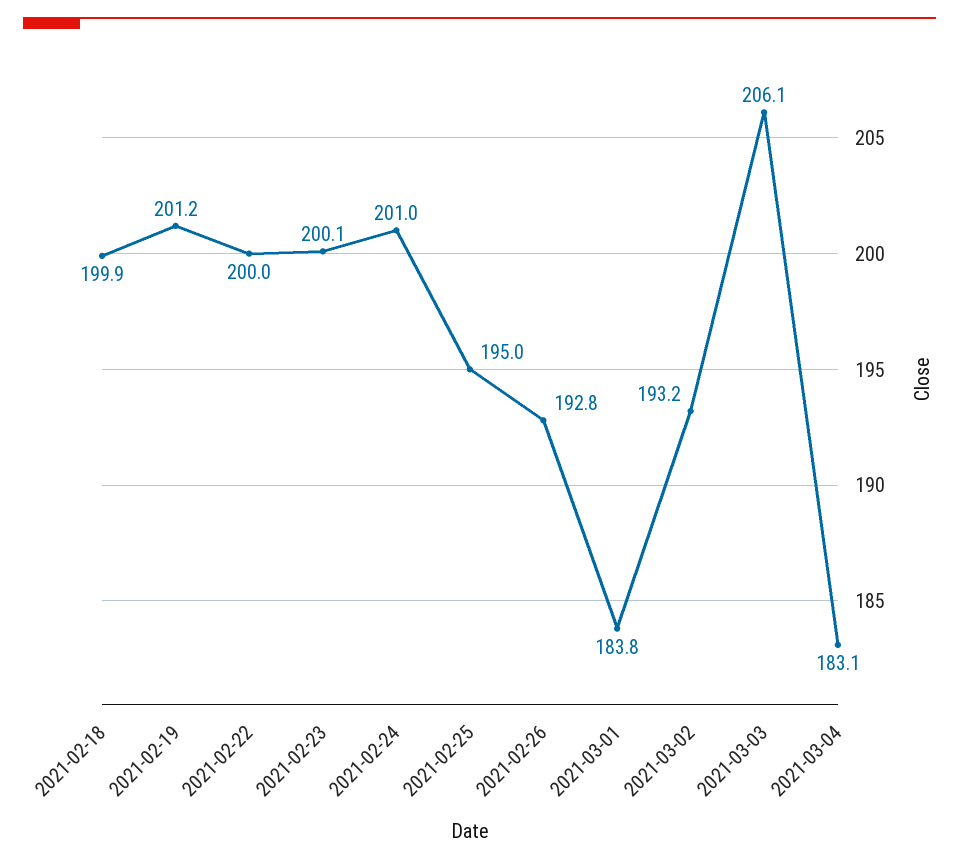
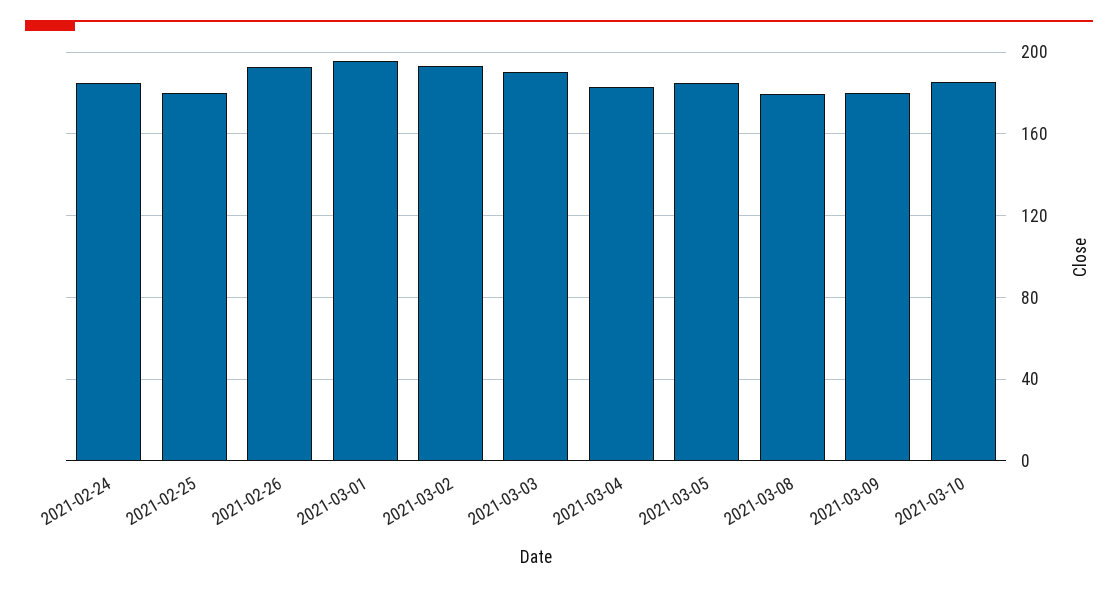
2021-02-18: 199.9 -> none
2021-02-19: 201.2 -> none
2021-02-22: 200 -> none
2021-02-23: 200.1 -> none
2021-02-24: 201 -> 185
2021-02-25: 195 -> 180
2021-03-01: 183.8 -> 195
2021-03-03: 206.1 -> 190
2021-03-05: none -> 185
2021-03-08: none -> 180
2021-03-09: none -> 180
2021-03-10: none -> 185

